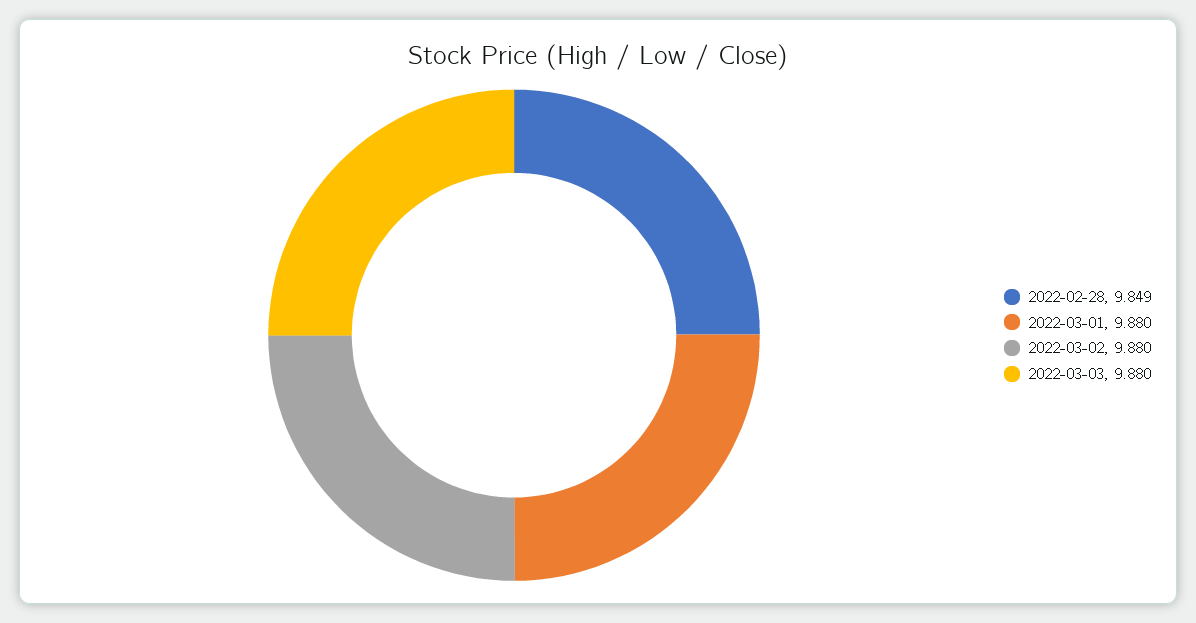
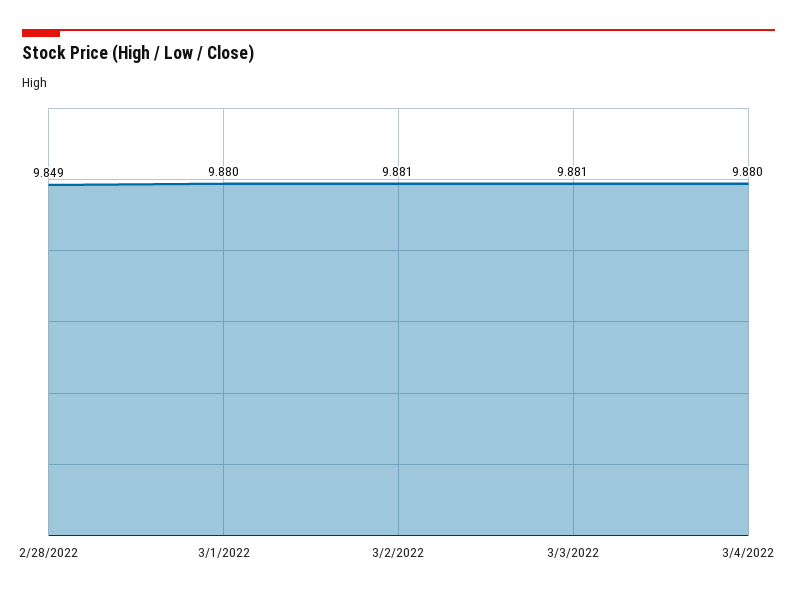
2022-03-02: 9.88 -> 9.881
2022-03-03: 9.88 -> 9.881
3/4/2022: none -> 9.88

